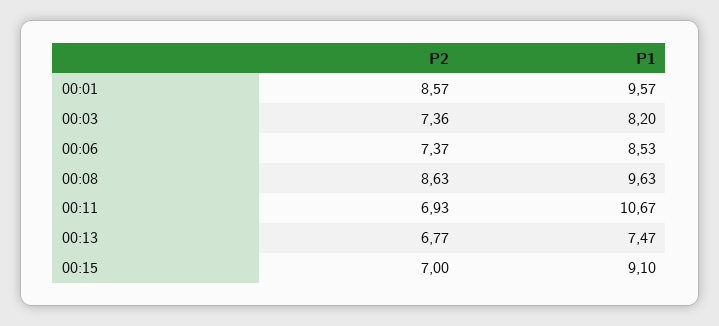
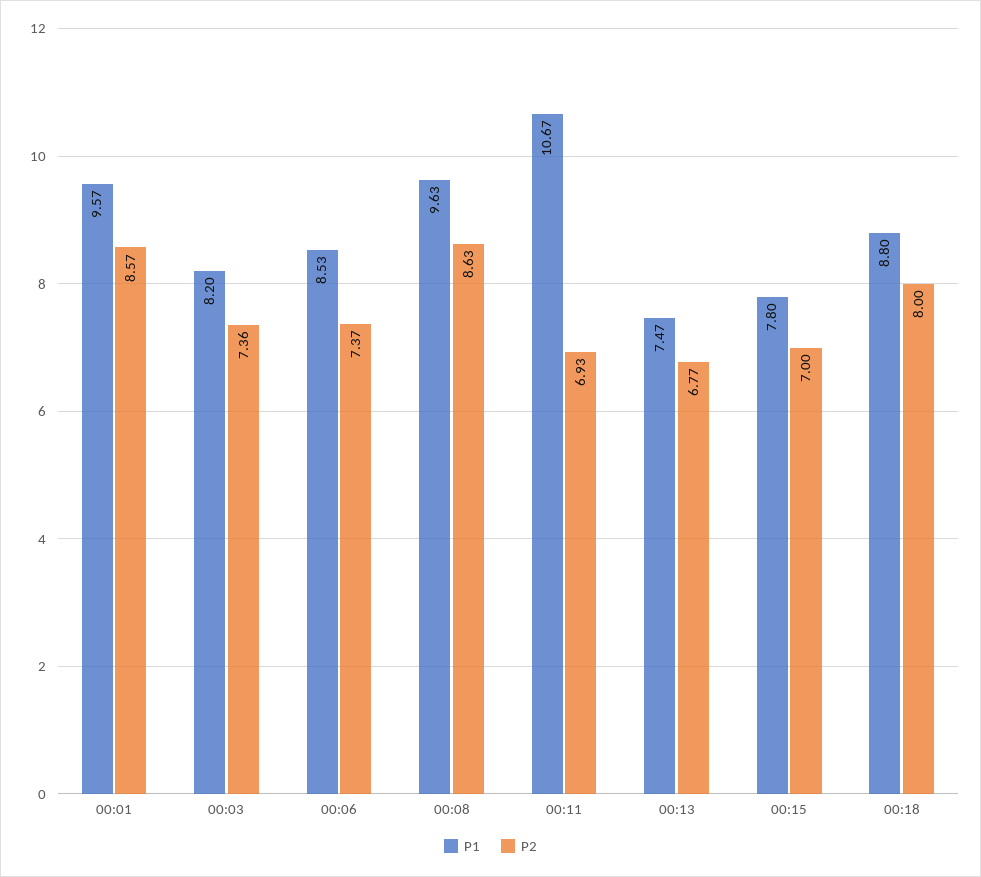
P1, 00:15: 9.1 -> 7.8
P1, 00:18: none -> 8.8
P2, 00:18: none -> 8

